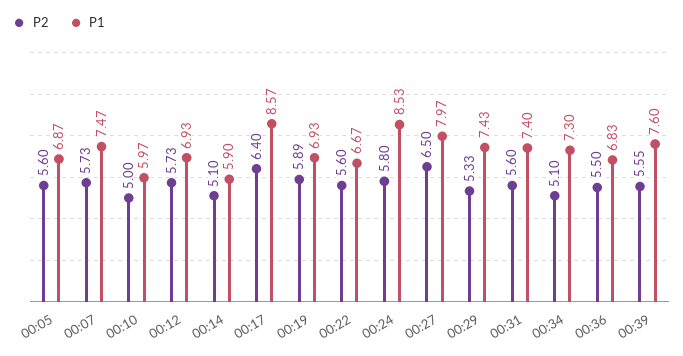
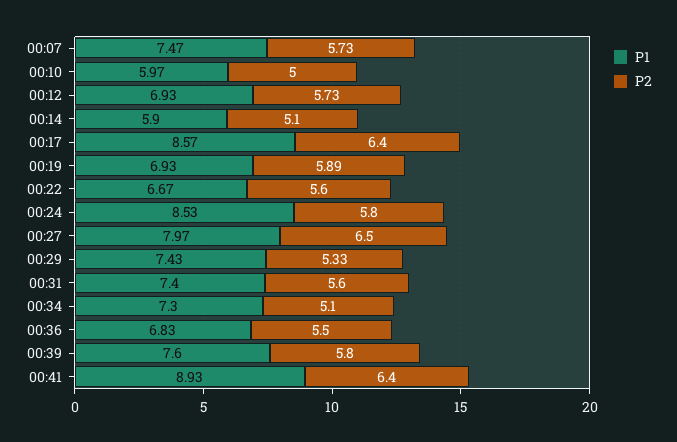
P2, 00:05: 5.6 -> none
P1, 00:05: 6.87 -> none
P2, 00:39: 5.55 -> 5.8
P1, 00:41: none -> 8.93
P2, 00:41: none -> 6.4

